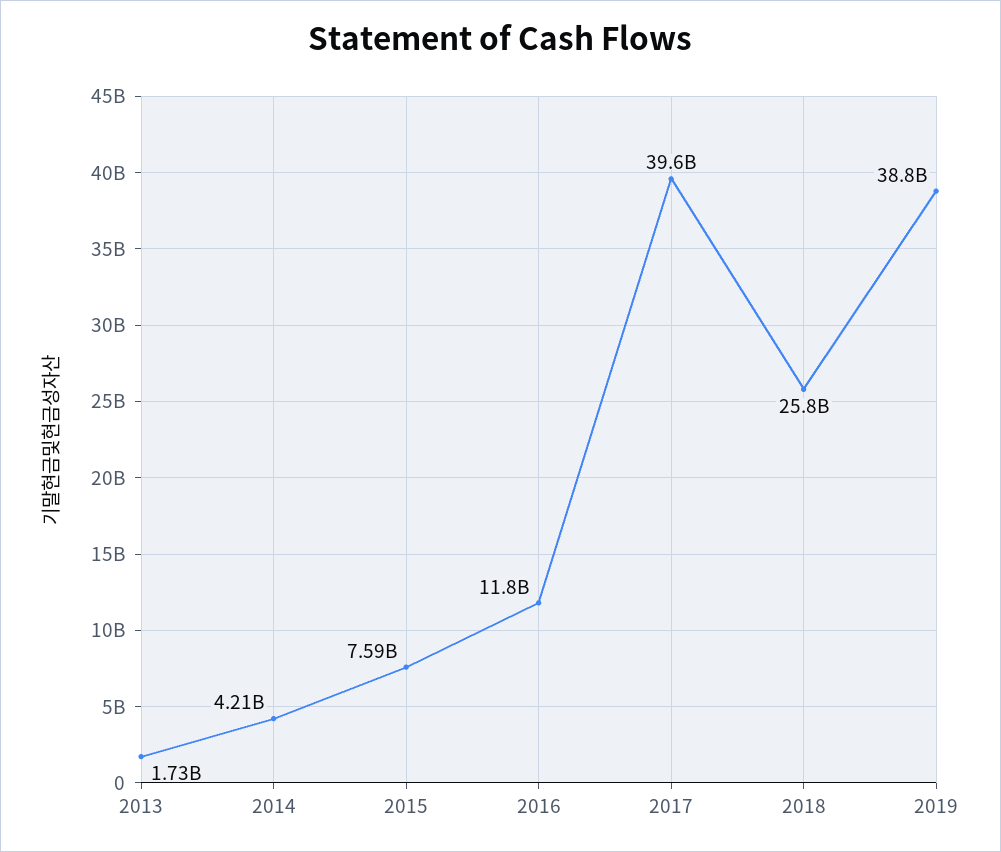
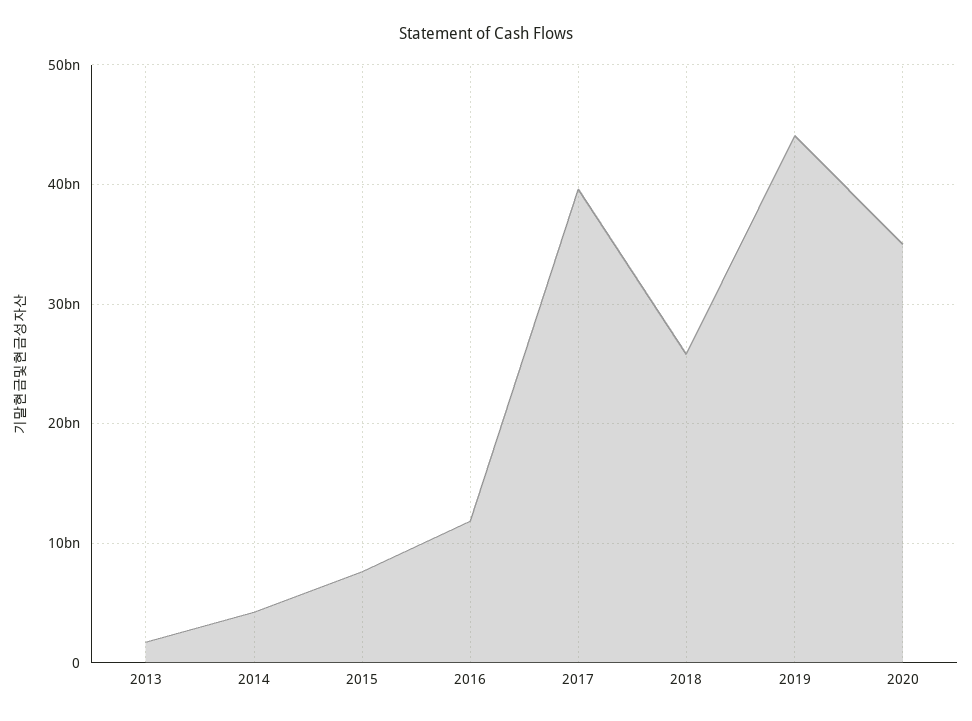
2019: 38800000000 -> 44000000000
2020: none -> 35000000000

